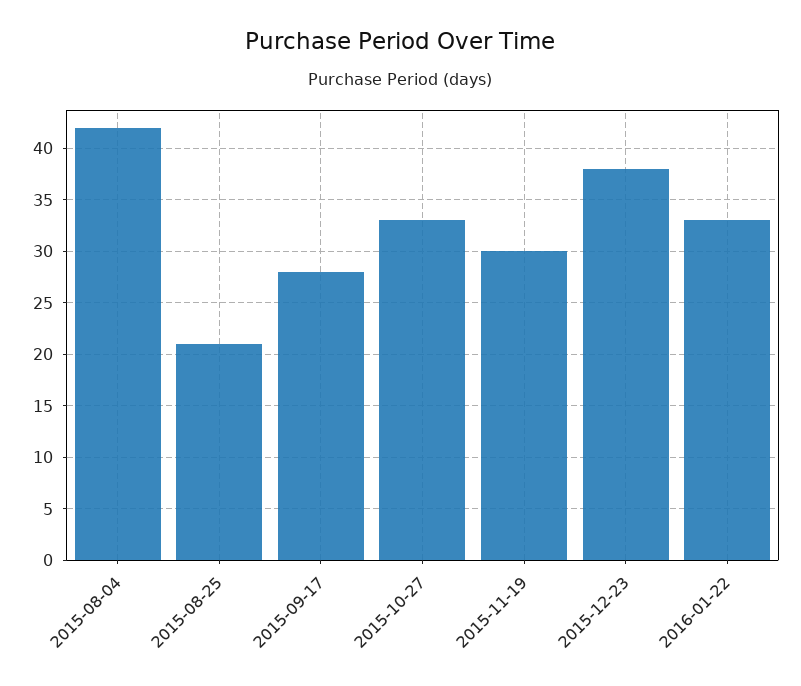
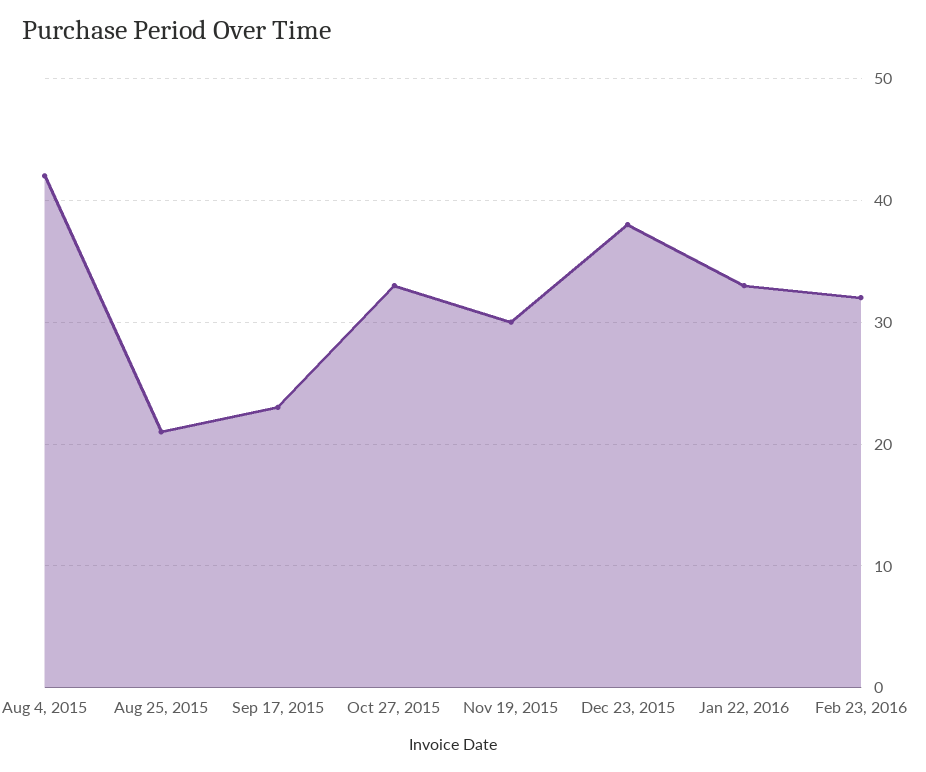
2015-09-17: 28 -> 23
Feb 23, 2016: none -> 32

